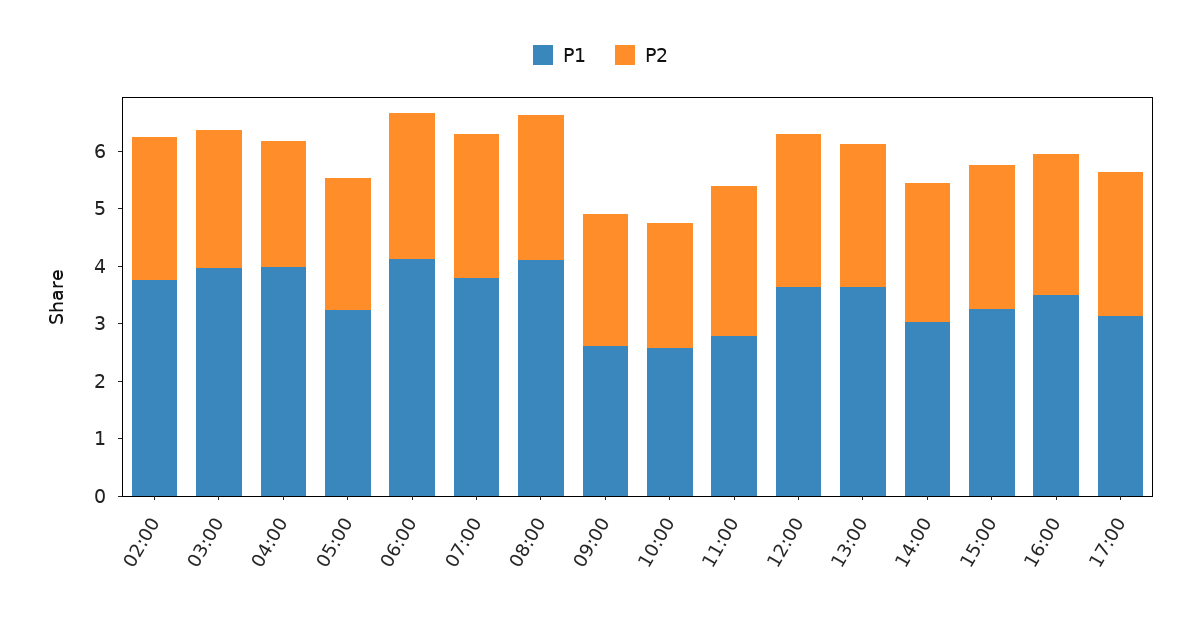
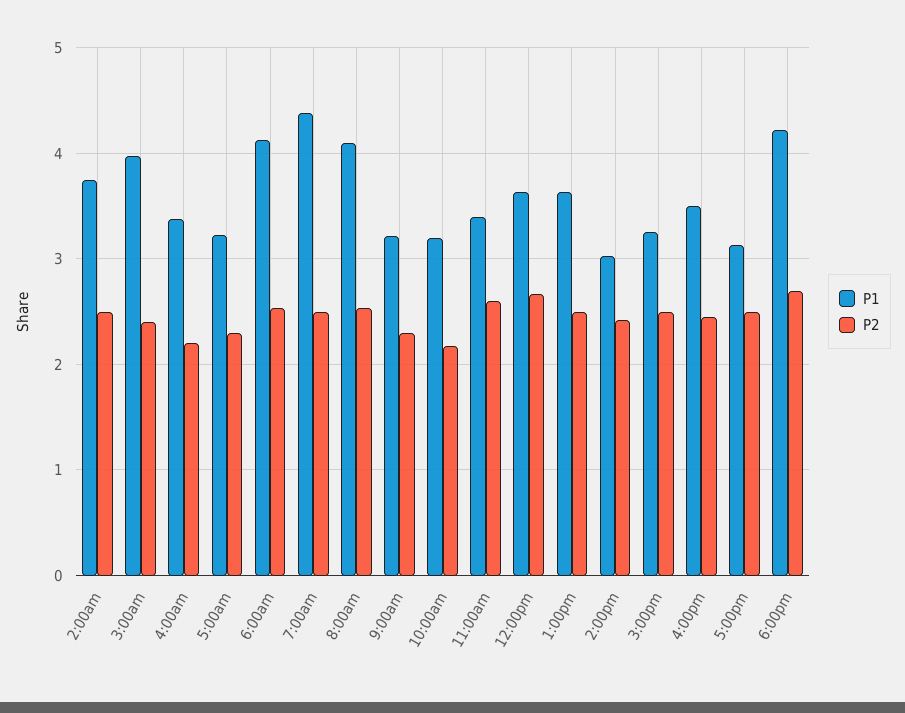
P1, 04:00: 4 -> 3.4
P1, 07:00: 3.8 -> 4.4
P1, 09:00: 2.6 -> 3.2
P1, 10:00: 2.6 -> 3.2
P1, 11:00: 2.8 -> 3.4
P1, 6:00pm: none -> 4.2
P2, 6:00pm: none -> 2.7

